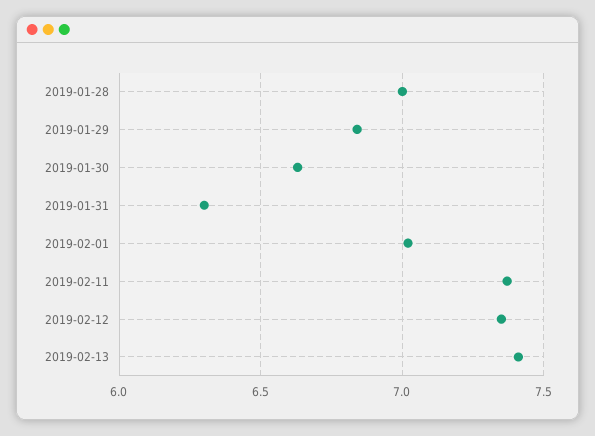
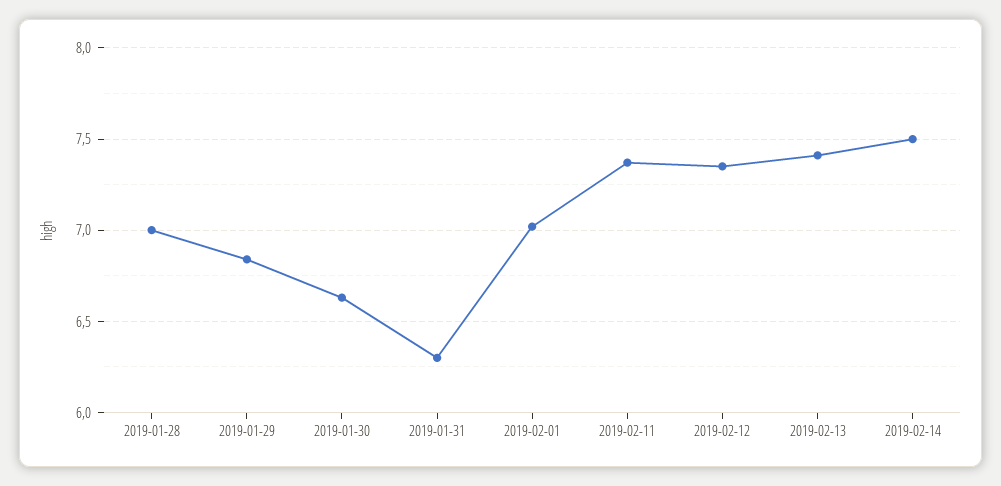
2019-02-14: none -> 7.5

